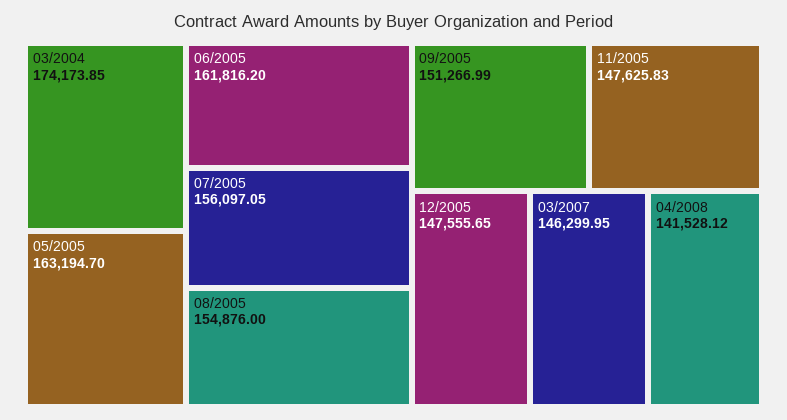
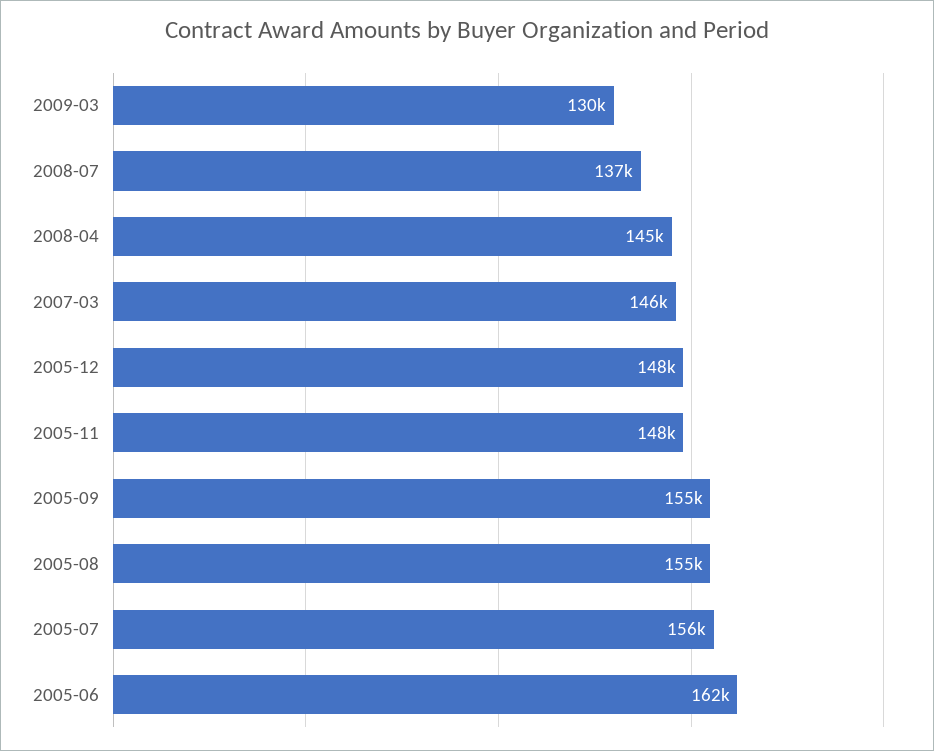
03/2004: 174173.85 -> none
05/2005: 163194.7 -> none
09/2005: 151266.99 -> 155000
04/2008: 141528.12 -> 145000
2009-03: none -> 130000
2008-07: none -> 137000

